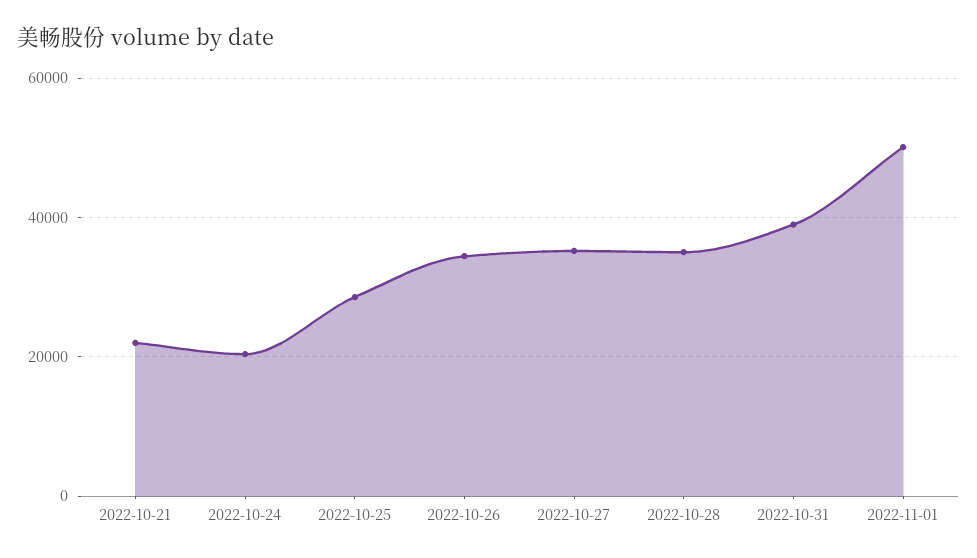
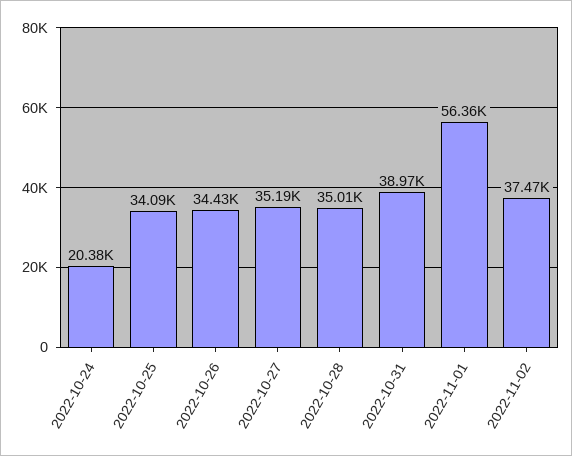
2022-10-21: 22000 -> none
2022-10-25: 28000 -> 34090
2022-11-01: 50000 -> 56360
2022-11-02: none -> 37470

